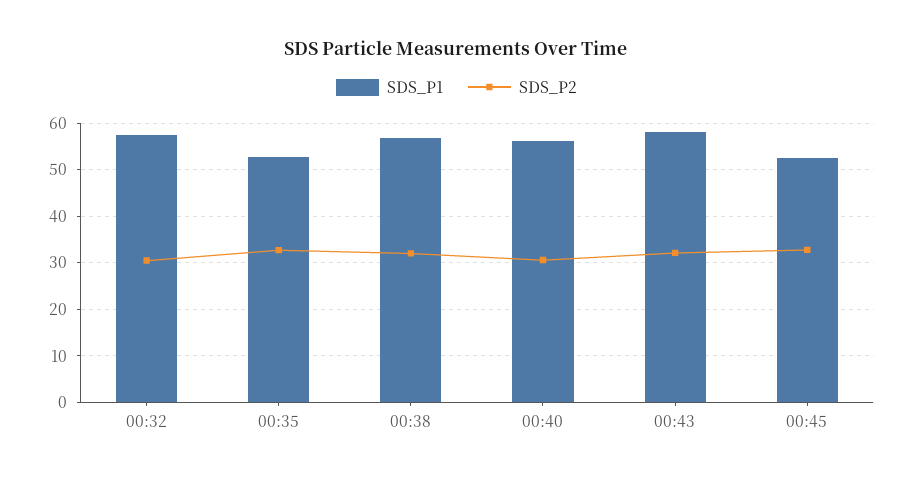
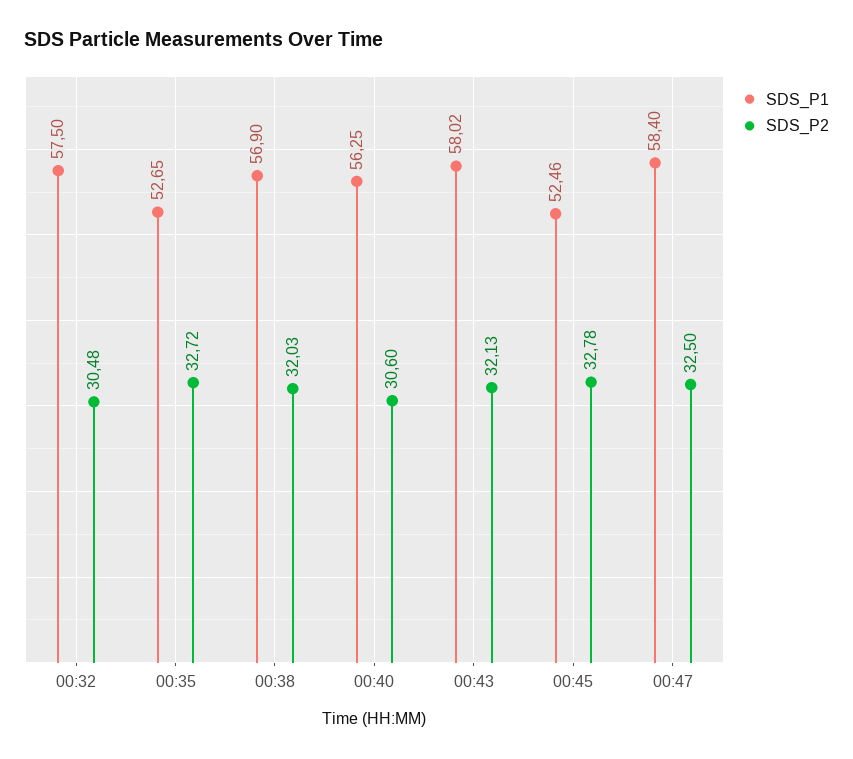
SDS_P1, 00:47: none -> 58.4
SDS_P2, 00:47: none -> 32.5

